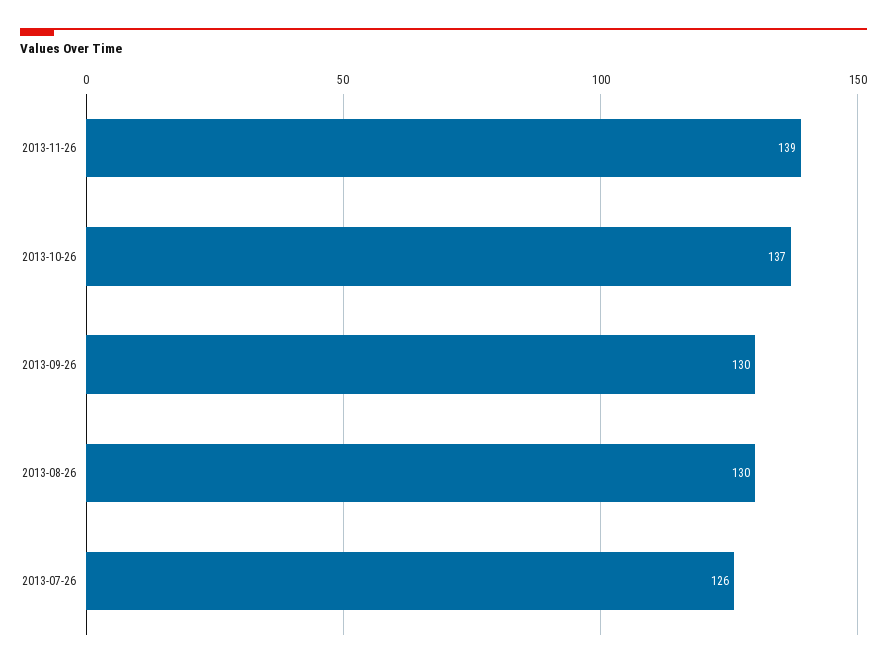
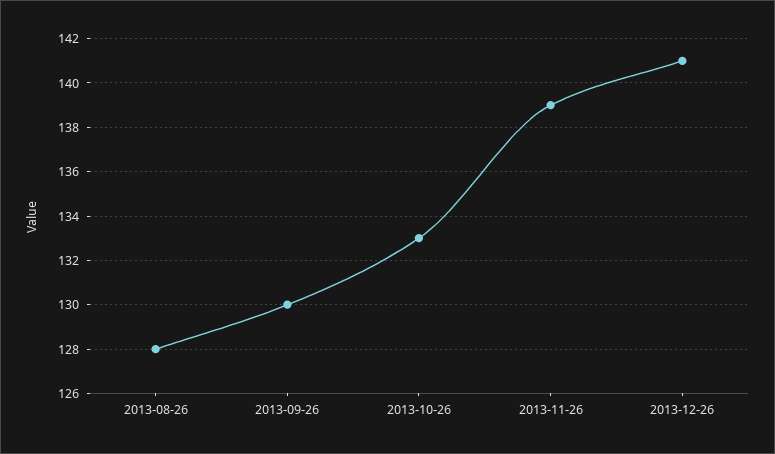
2013-10-26: 137 -> 133
2013-08-26: 130 -> 128
2013-07-26: 126 -> none
2013-12-26: none -> 141

